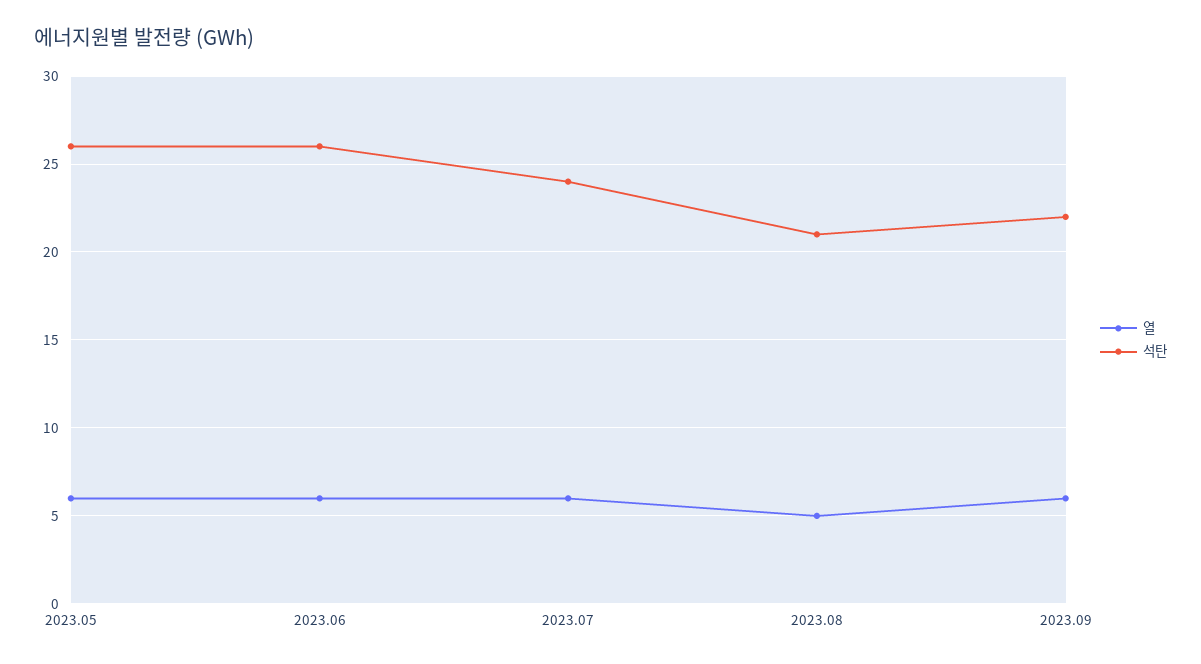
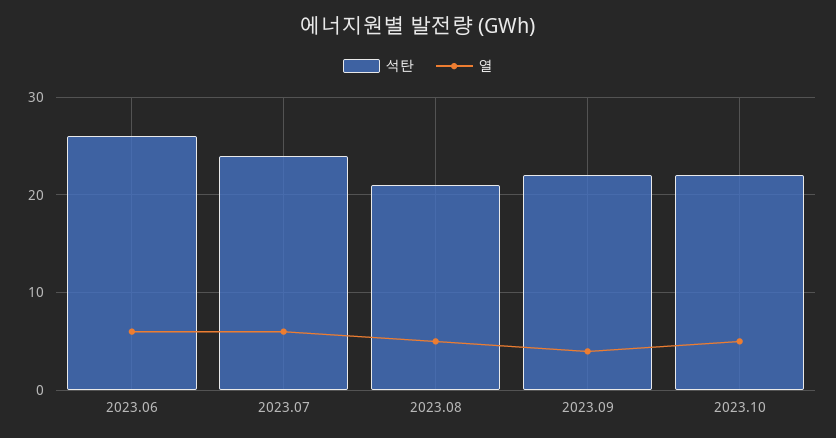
열, 2023.05: 6 -> none
석탄, 2023.05: 26 -> none
열, 2023.09: 6 -> 4
석탄, 2023.10: none -> 22
열, 2023.10: none -> 5

